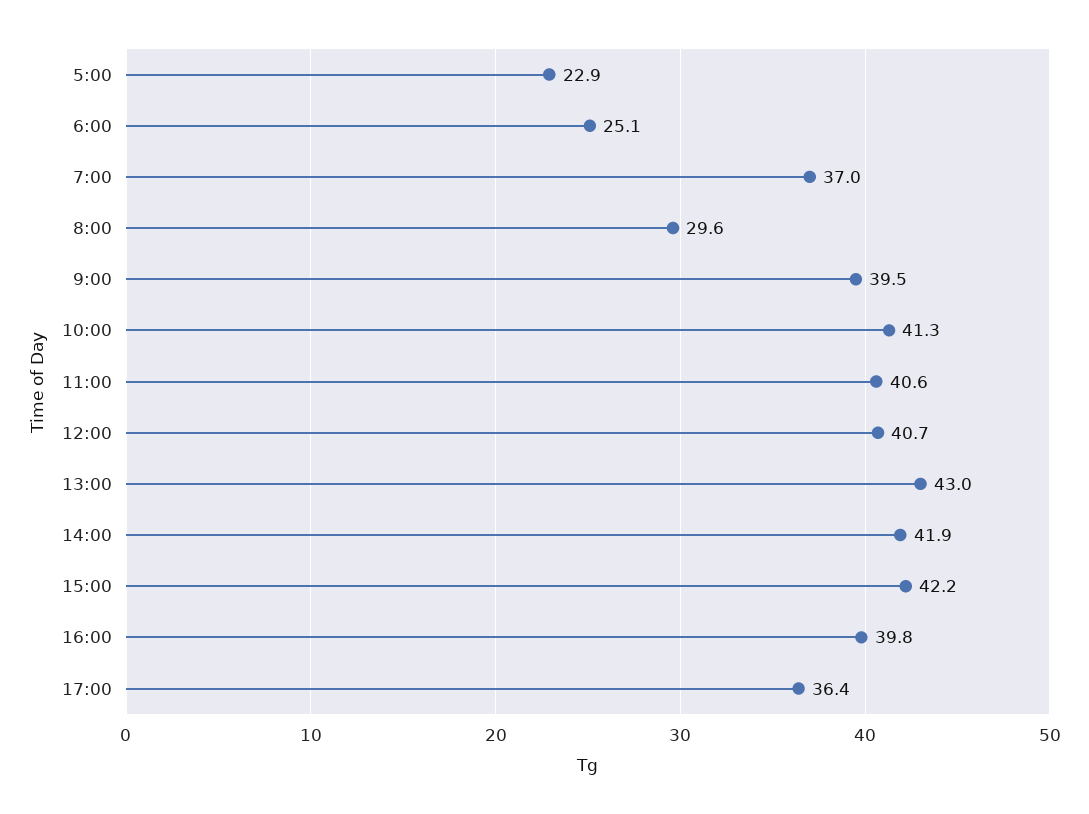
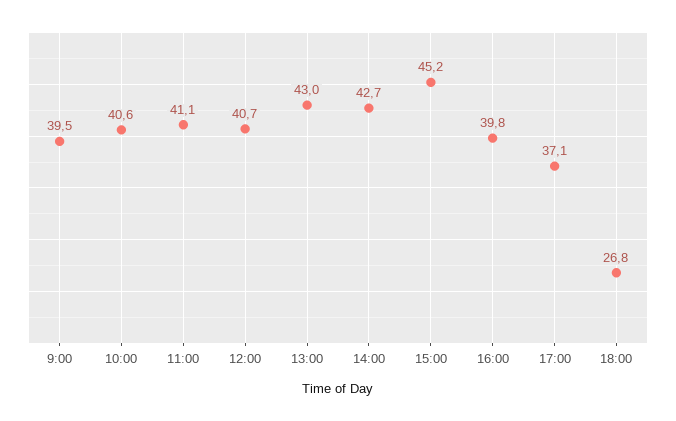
5:00: 22.9 -> none
6:00: 25.1 -> none
7:00: 37 -> none
8:00: 29.6 -> none
10:00: 41.3 -> 40.6
11:00: 40.6 -> 41.1
14:00: 41.9 -> 42.7
15:00: 42.2 -> 45.2
17:00: 36.4 -> 37.1
18:00: none -> 26.8

